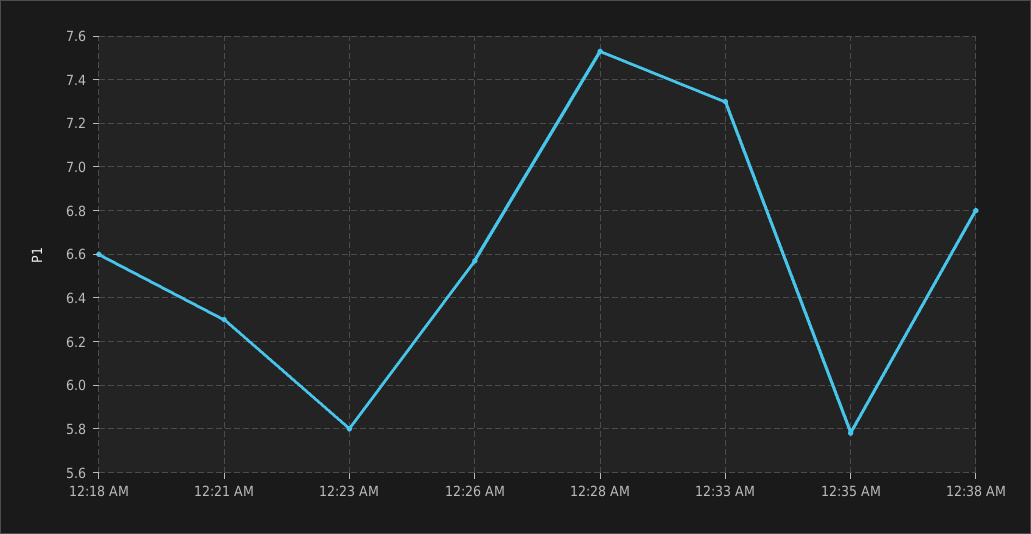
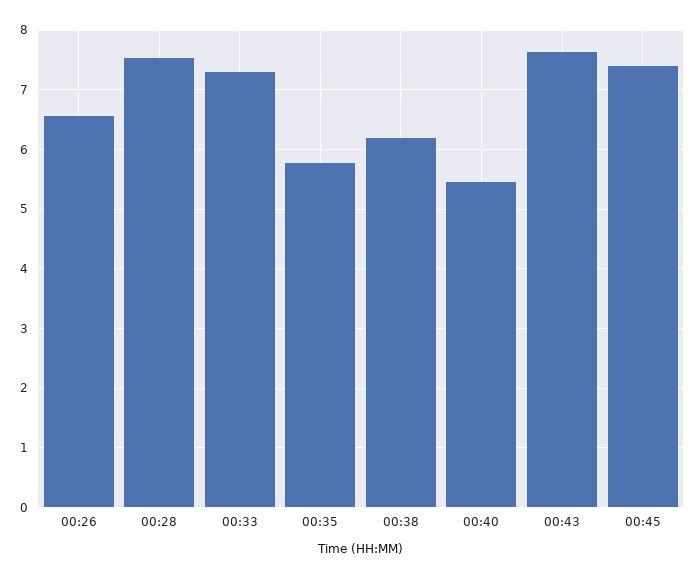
12:18 AM: 6.6 -> none
12:21 AM: 6.3 -> none
12:23 AM: 5.8 -> none
12:38 AM: 6.8 -> 6.2
00:40: none -> 5.4
00:43: none -> 7.6
00:45: none -> 7.4

